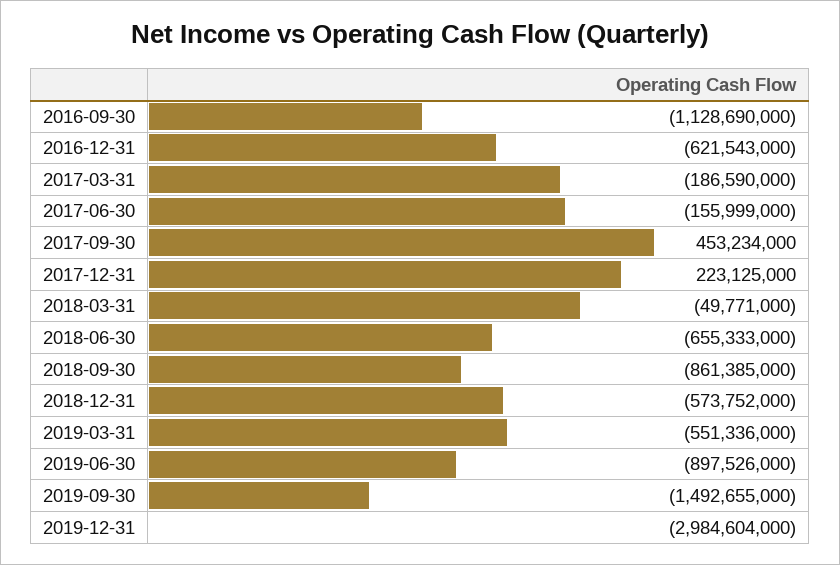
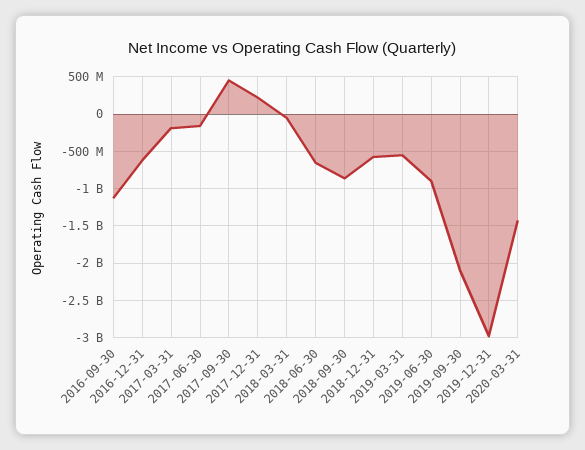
2019-09-30: -1492655000 -> -2100000000
2020-03-31: none -> -1400000000

